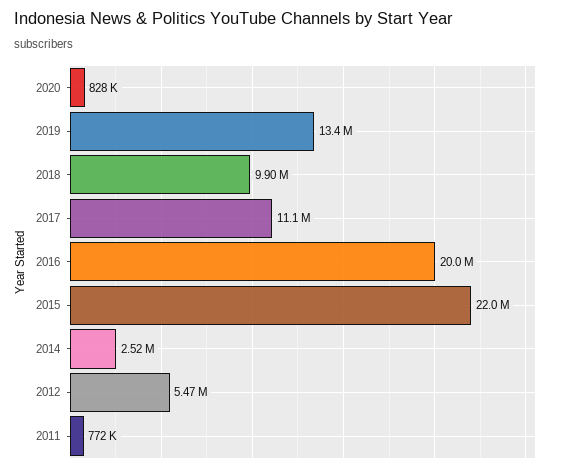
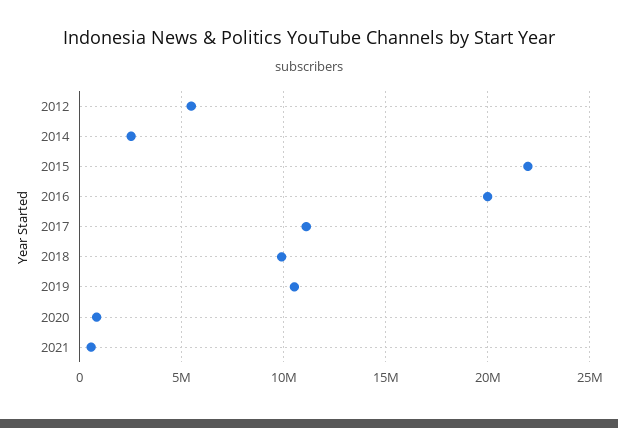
2019: 13400000 -> 10500000
2011: 772000 -> none
2021: none -> 500000

